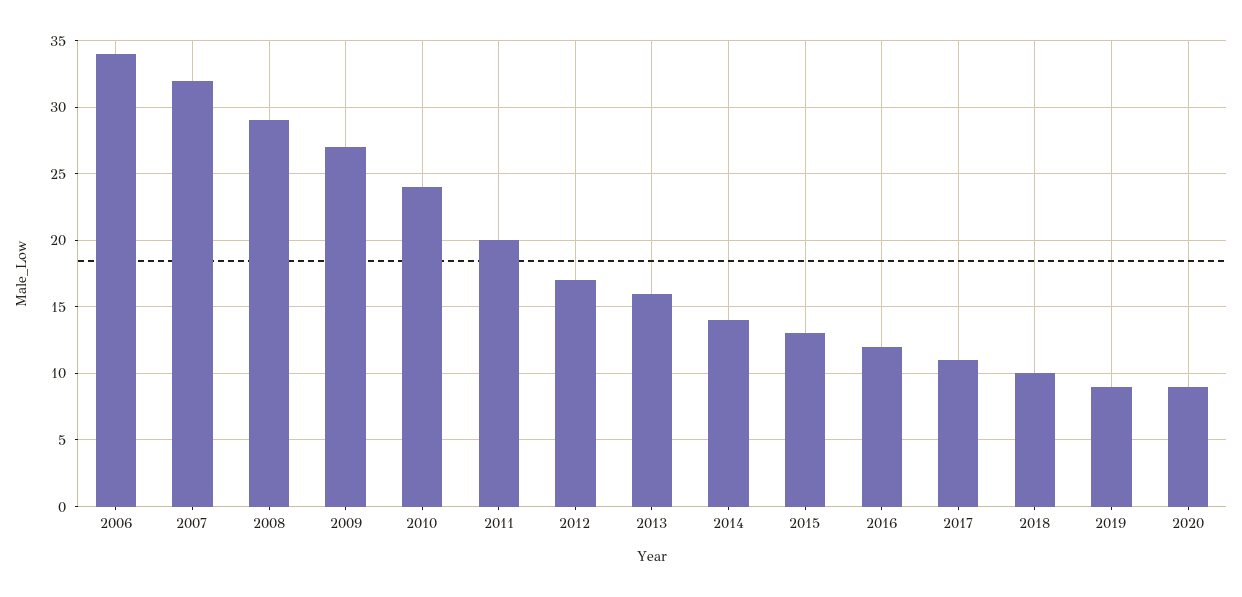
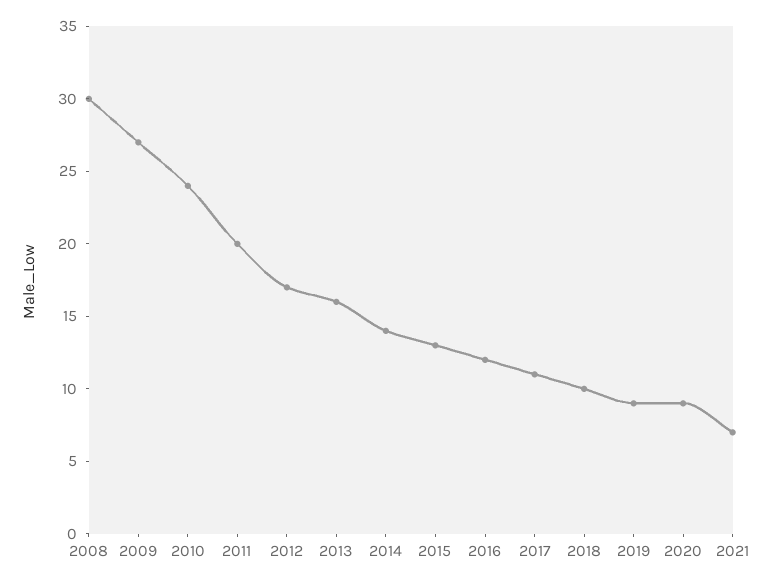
2006: 34 -> none
2007: 32 -> none
2008: 29 -> 30
2021: none -> 7

